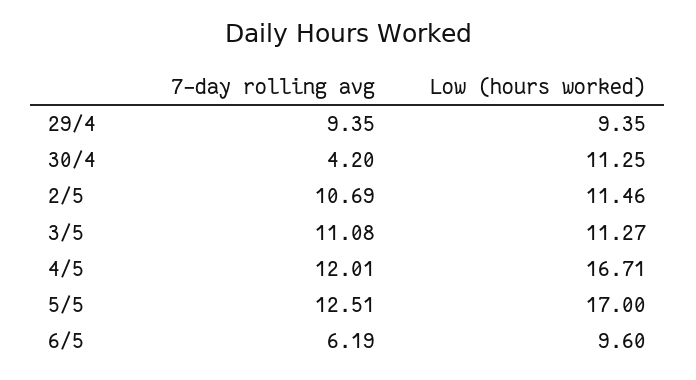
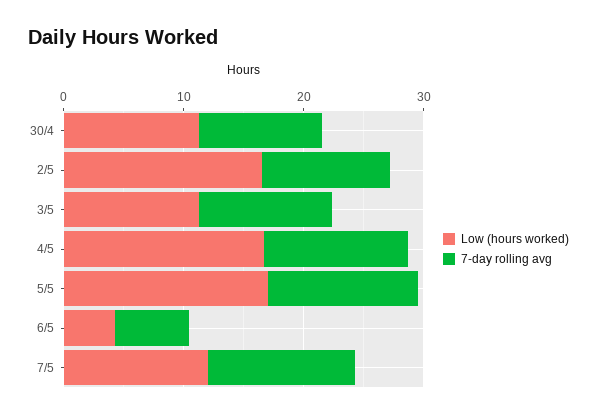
7-day rolling avg, 29/4: 9.35 -> none
Low (hours worked), 29/4: 9.35 -> none
7-day rolling avg, 30/4: 4.2 -> 10
Low (hours worked), 2/5: 11.46 -> 16
Low (hours worked), 6/5: 9.6 -> 4
Low (hours worked), 7/5: none -> 12
7-day rolling avg, 7/5: none -> 12

